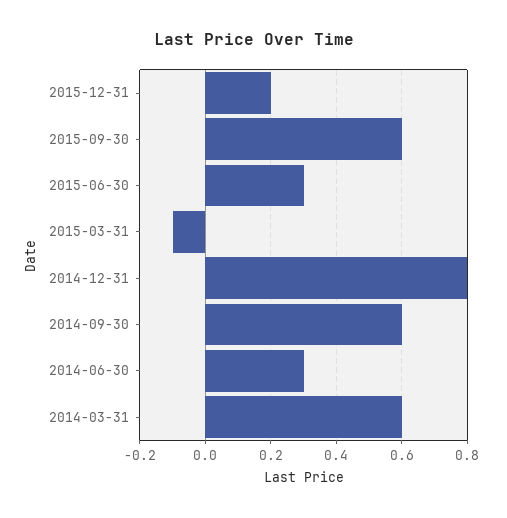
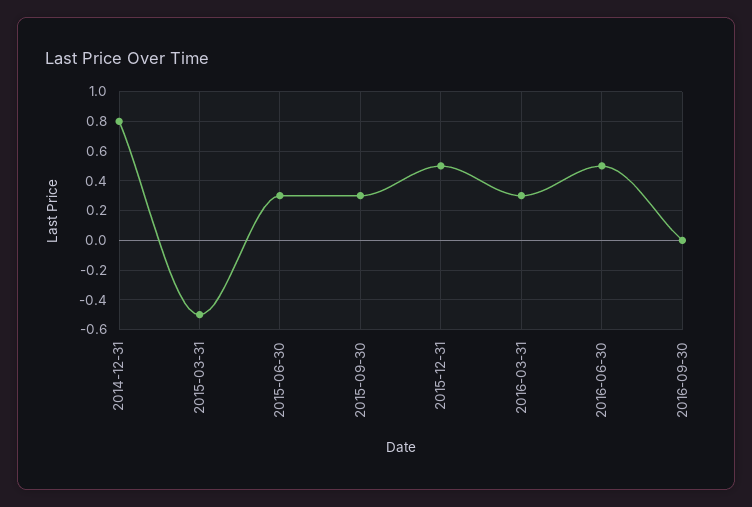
2015-12-31: 0.2 -> 0.5
2015-09-30: 0.6 -> 0.3
2015-03-31: -0.1 -> -0.5
2014-09-30: 0.6 -> none
2014-06-30: 0.3 -> none
2014-03-31: 0.6 -> none
2016-03-31: none -> 0.3
2016-06-30: none -> 0.5
2016-09-30: none -> 0

